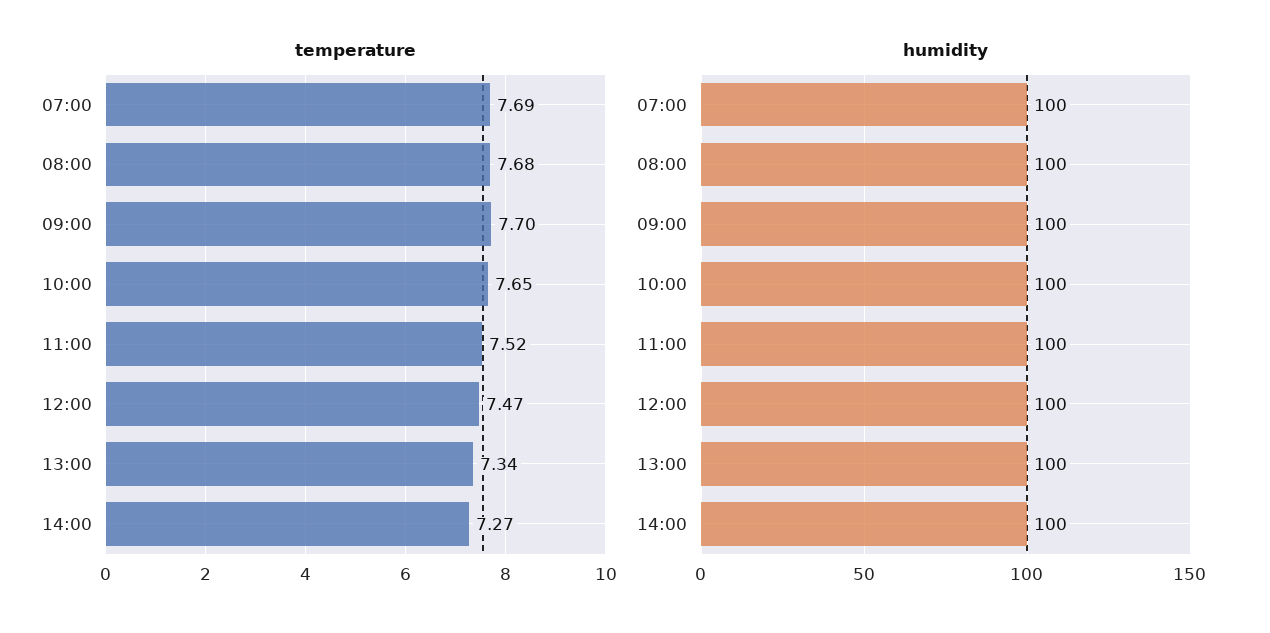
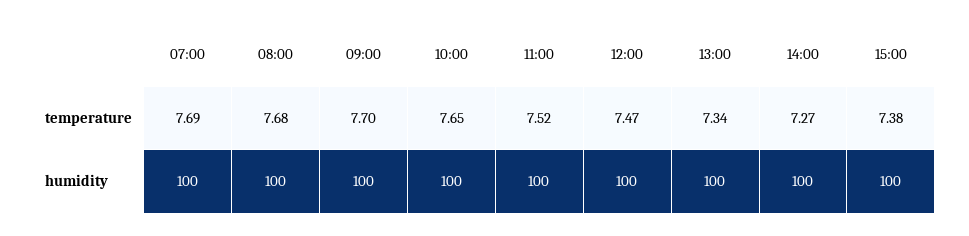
temperature, 15:00: none -> 7.38
humidity, 15:00: none -> 100

